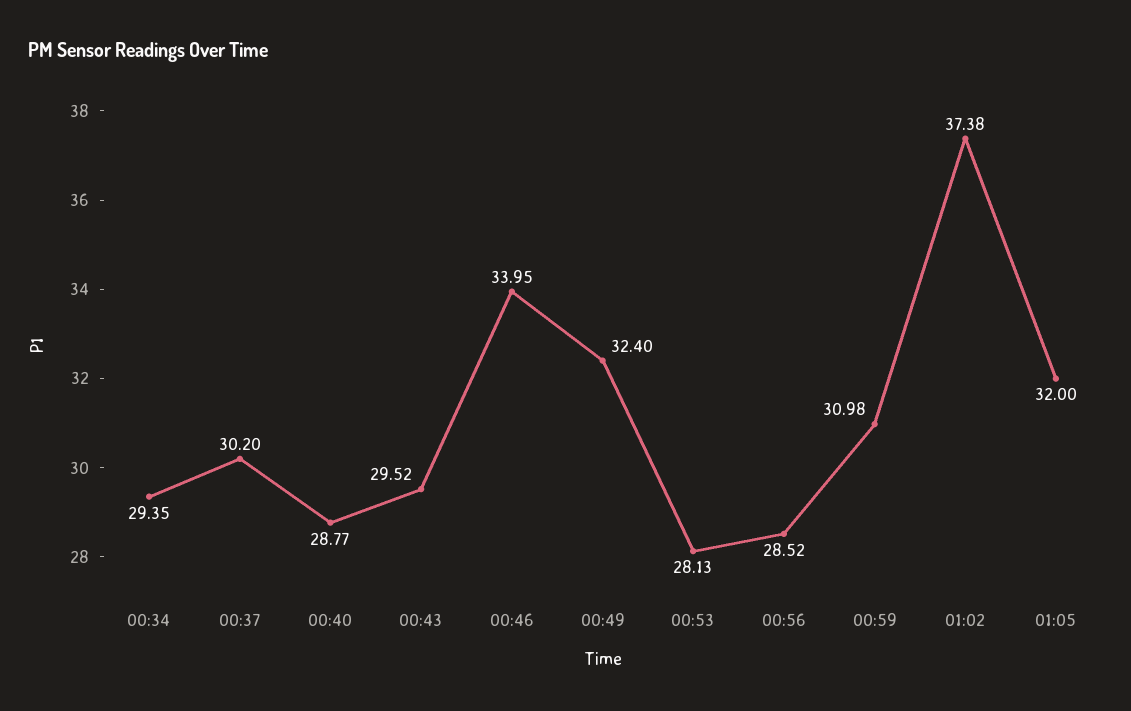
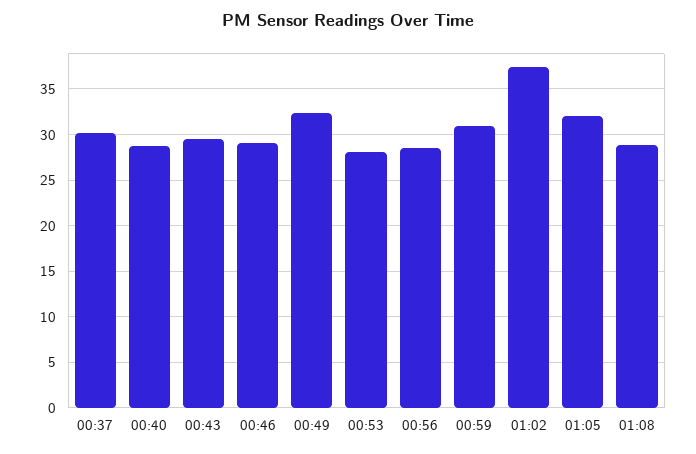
00:34: 29.35 -> none
00:46: 33.95 -> 29
01:08: none -> 29

